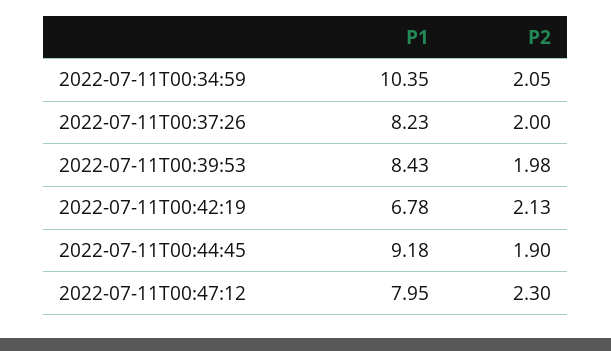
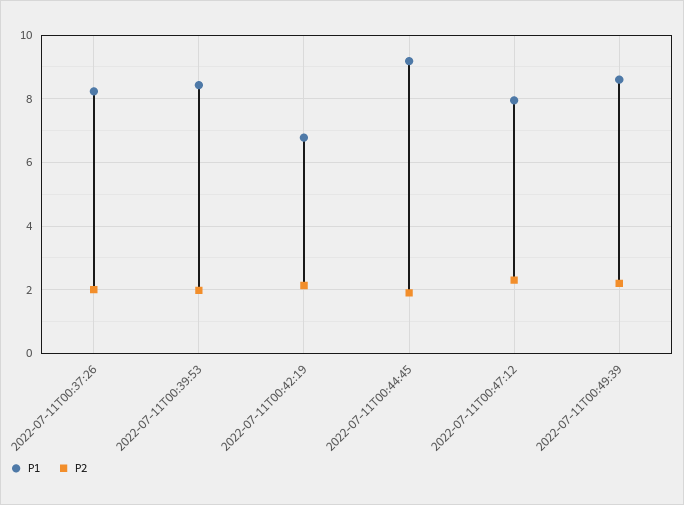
P1, 2022-07-11T00:34:59: 10.35 -> none
P2, 2022-07-11T00:34:59: 2.05 -> none
P1, 2022-07-11T00:49:39: none -> 8.6
P2, 2022-07-11T00:49:39: none -> 2.2

